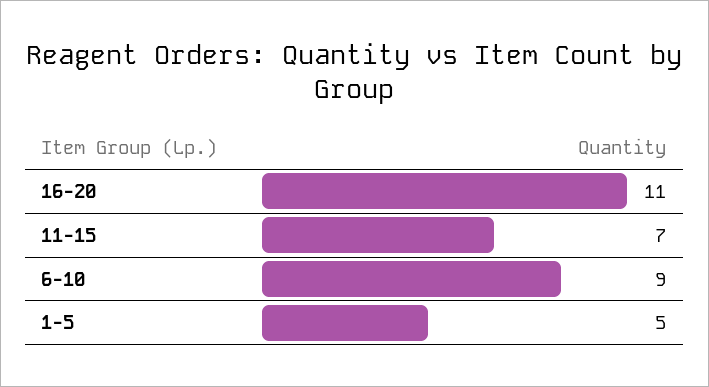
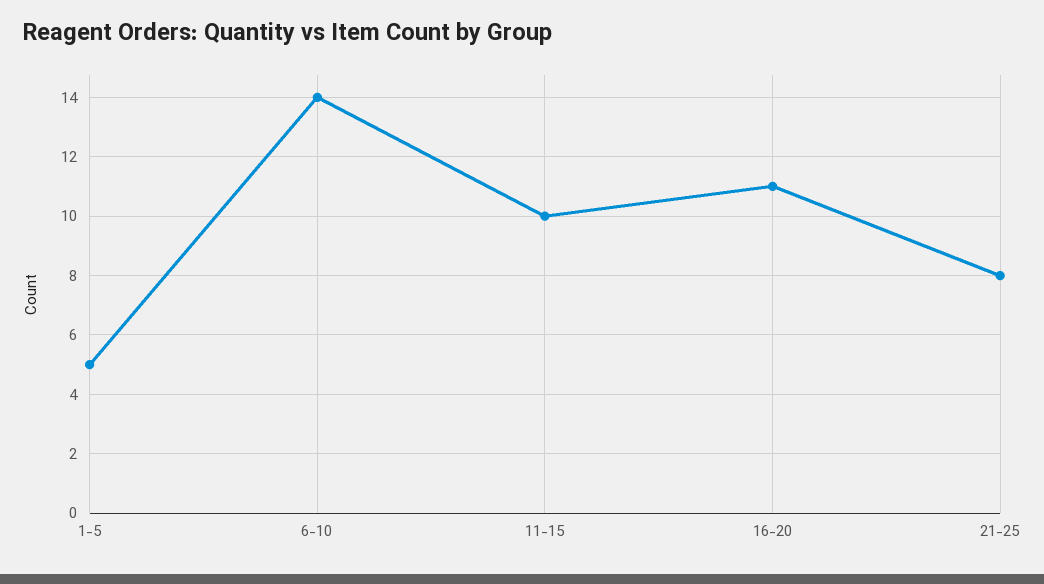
11-15: 7 -> 10
6-10: 9 -> 14
21-25: none -> 8

